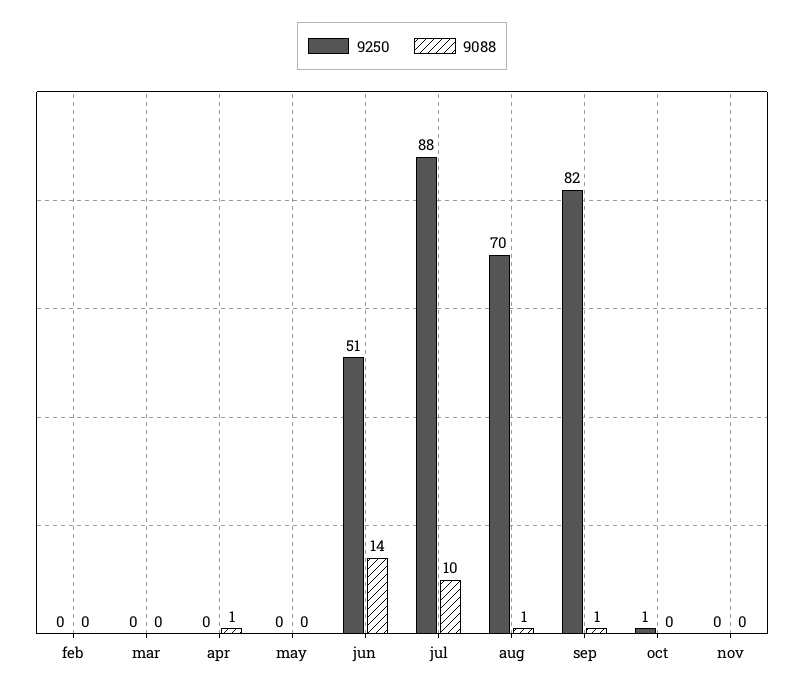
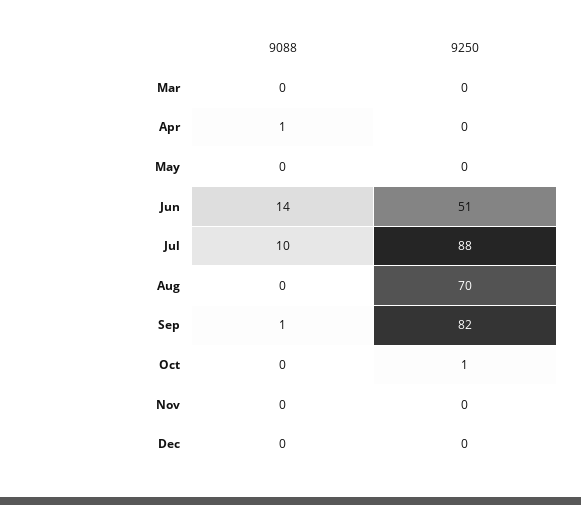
9250, feb: 0 -> none
9088, feb: 0 -> none
9088, aug: 1 -> 0
9088, Dec: none -> 0
9250, Dec: none -> 0

